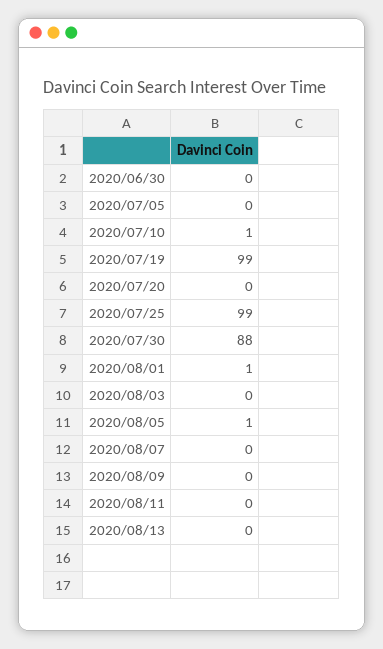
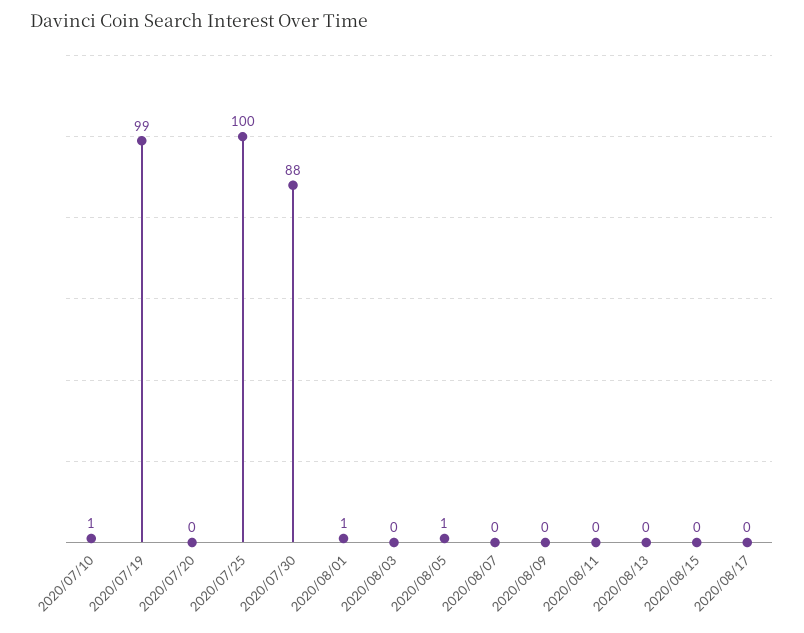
2020/06/30: 0 -> none
2020/07/05: 0 -> none
2020/07/25: 99 -> 100
2020/08/15: none -> 0
2020/08/17: none -> 0

